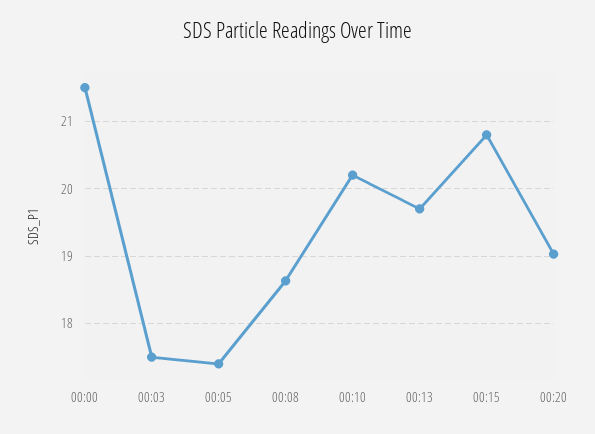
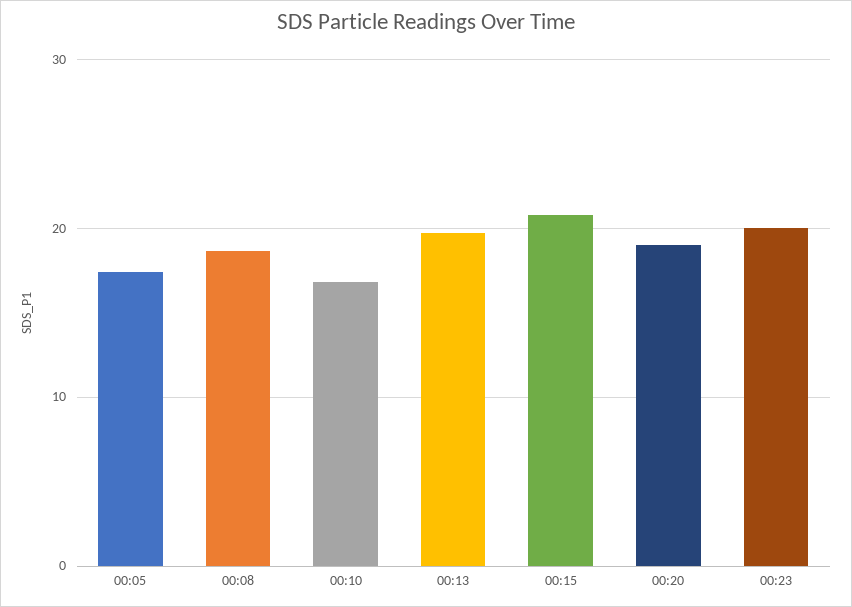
00:00: 21.5 -> none
00:03: 17.5 -> none
00:10: 20.2 -> 17
00:23: none -> 20

